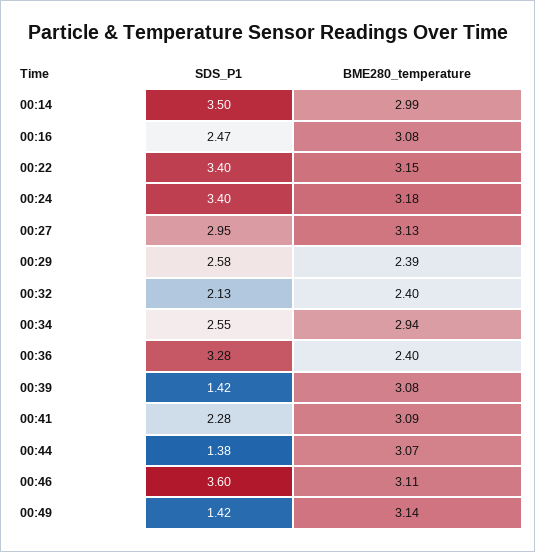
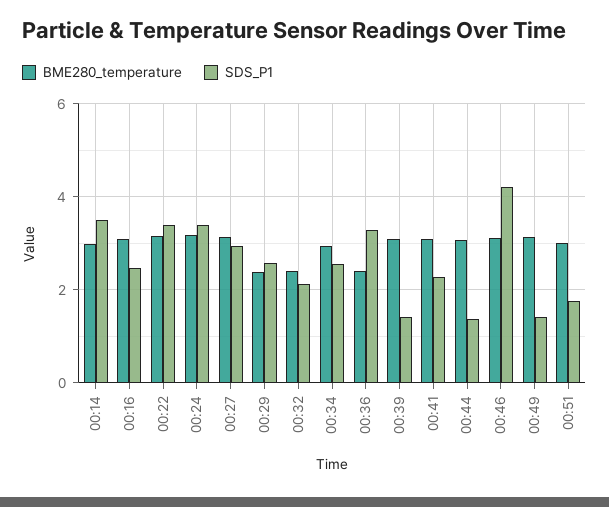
SDS_P1, 00:46: 3.6 -> 4.2
BME280_temperature, 00:51: none -> 3
SDS_P1, 00:51: none -> 1.8

